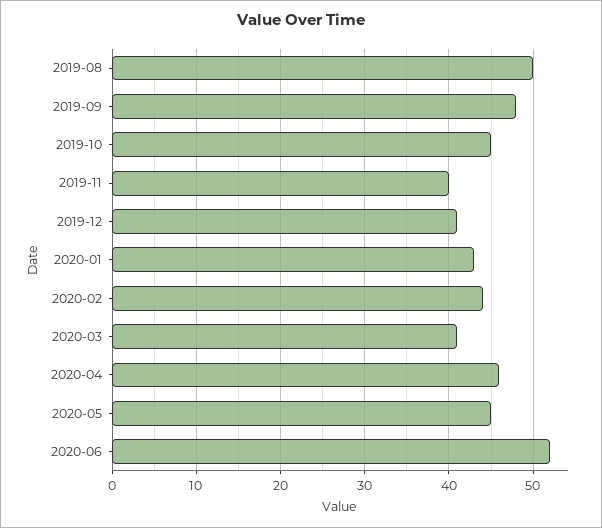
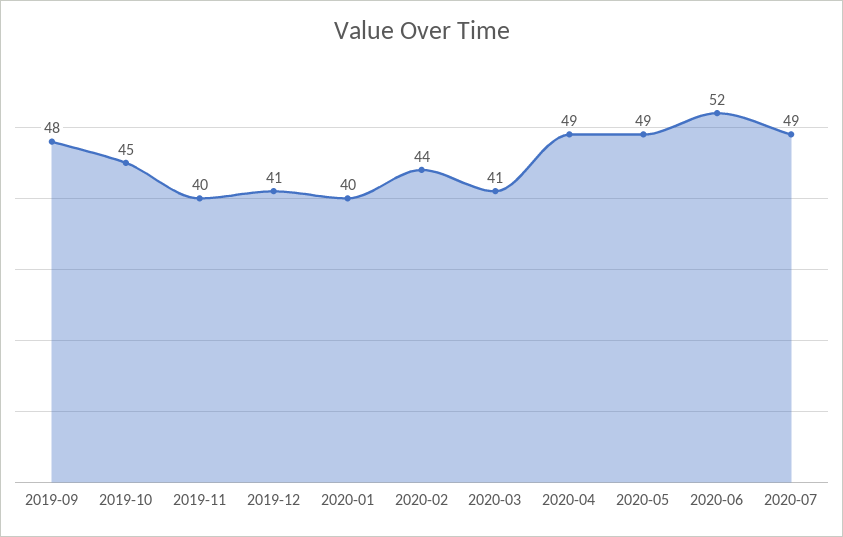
2019-08: 50 -> none
2020-01: 43 -> 40
2020-04: 46 -> 49
2020-05: 45 -> 49
2020-07: none -> 49

